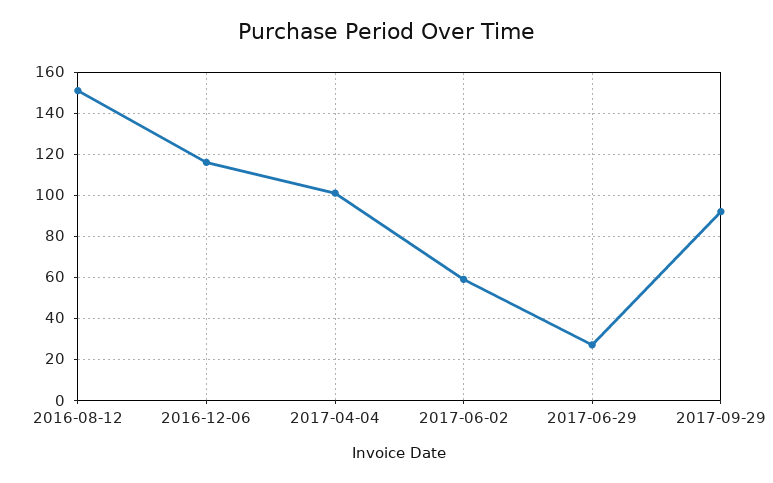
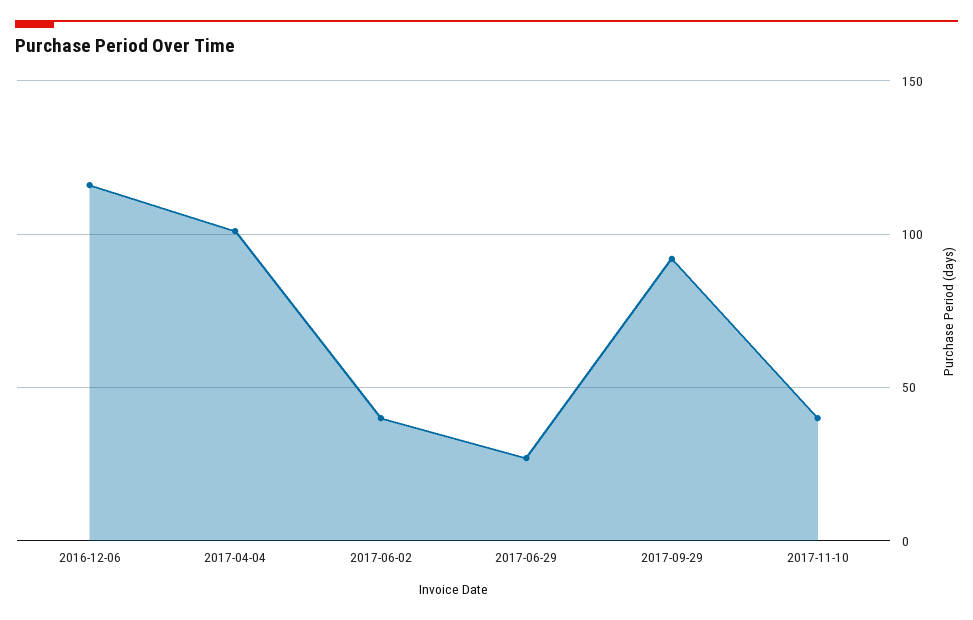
2016-08-12: 150 -> none
2017-06-02: 60 -> 40
2017-11-10: none -> 40

